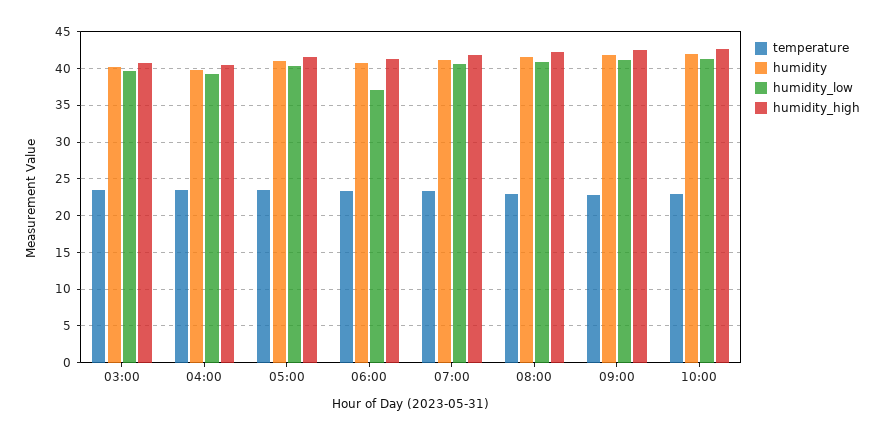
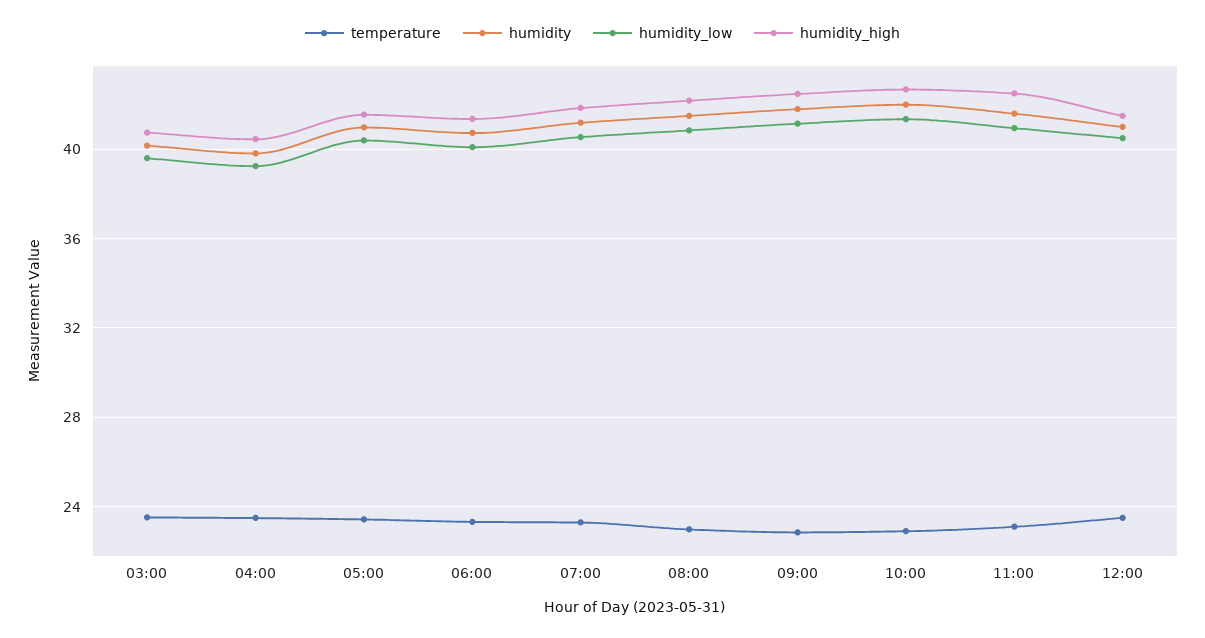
humidity_low, 06:00: 37 -> 40
temperature, 11:00: none -> 23
humidity, 11:00: none -> 41.5
humidity_low, 11:00: none -> 41
humidity_high, 11:00: none -> 42.5
temperature, 12:00: none -> 23.5
humidity, 12:00: none -> 41
humidity_low, 12:00: none -> 40.5
humidity_high, 12:00: none -> 41.5

